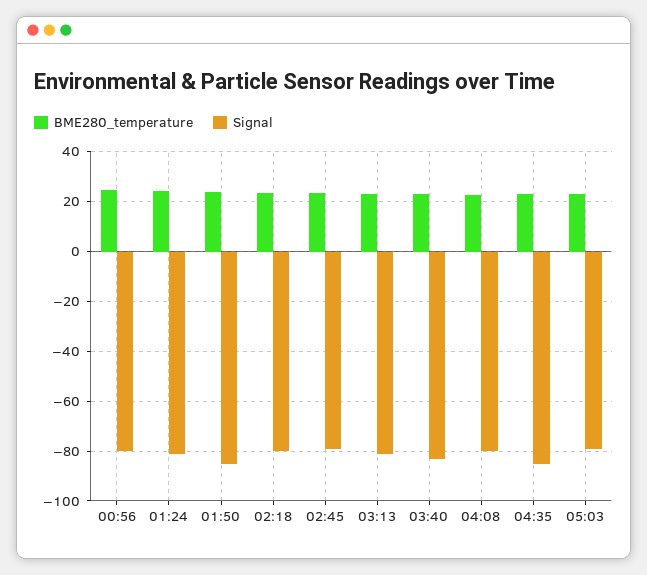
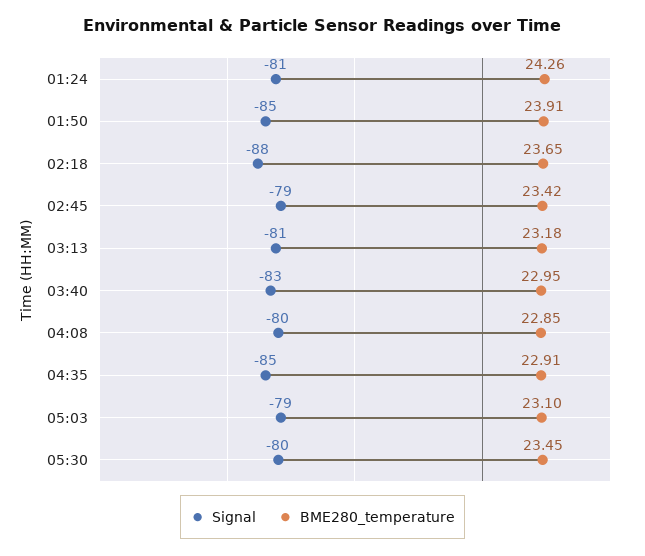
BME280_temperature, 00:56: 25 -> none
Signal, 00:56: -80 -> none
Signal, 02:18: -80 -> -88
Signal, 05:30: none -> -80
BME280_temperature, 05:30: none -> 23.45

